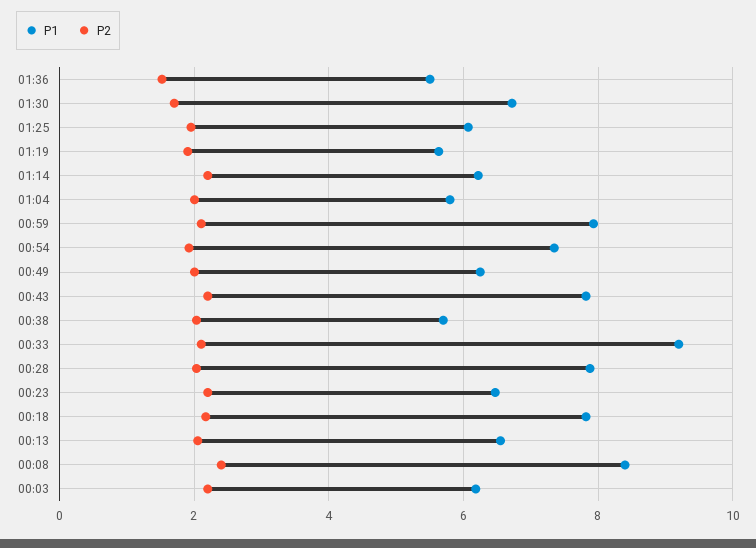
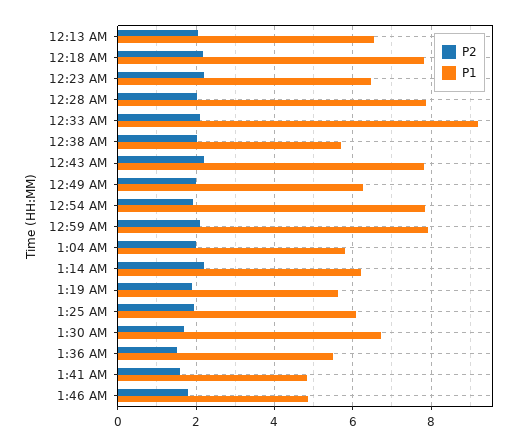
P1, 00:54: 7.4 -> 7.8
P1, 00:08: 8.4 -> none
P2, 00:08: 2.4 -> none
P1, 00:03: 6.2 -> none
P2, 00:03: 2.2 -> none
P2, 1:41 AM: none -> 1.6
P1, 1:41 AM: none -> 4.8
P2, 1:46 AM: none -> 1.8
P1, 1:46 AM: none -> 4.8

